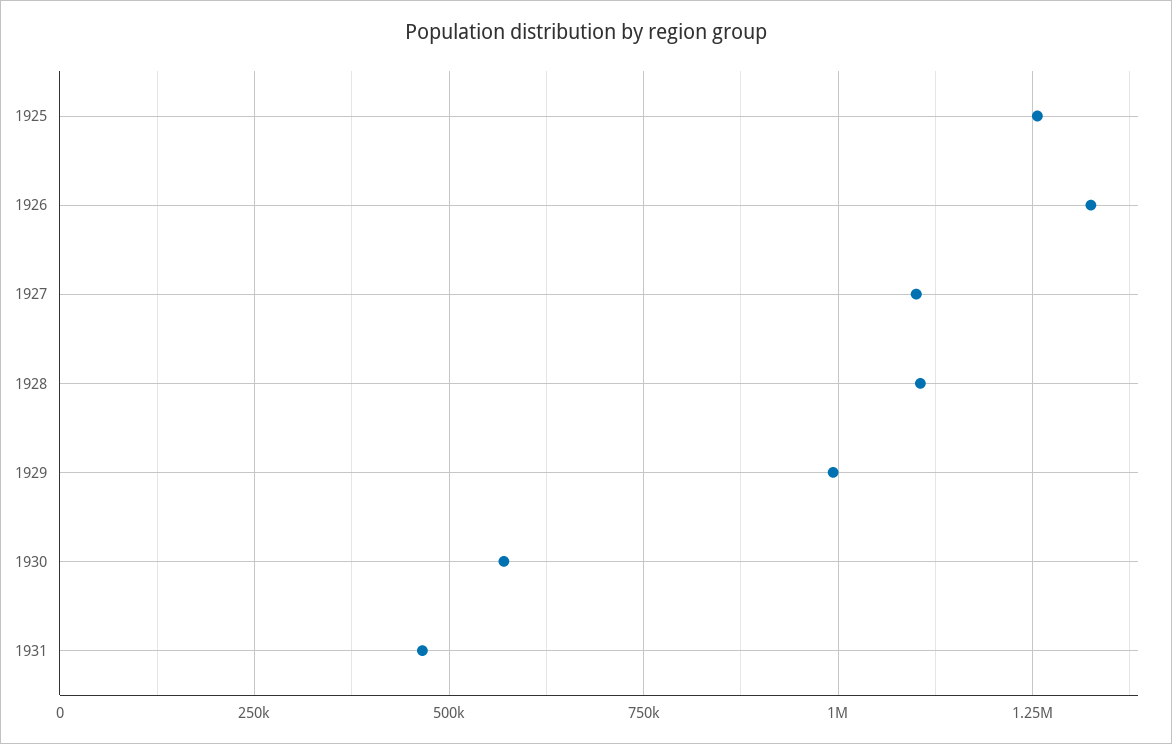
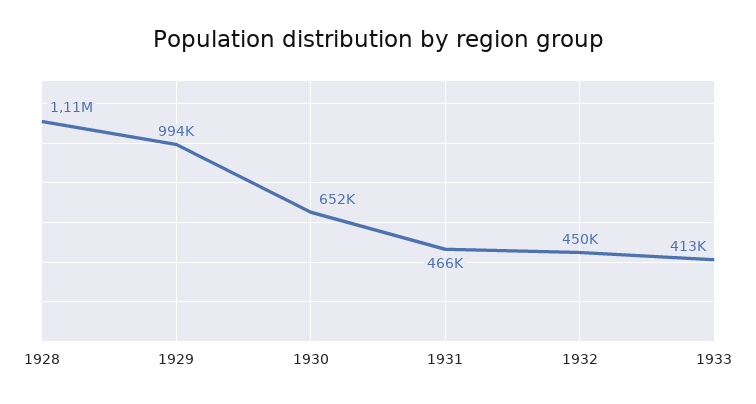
1925: 1250000 -> none
1926: 1325000 -> none
1927: 1100000 -> none
1930: 575000 -> 652000
1932: none -> 450000
1933: none -> 413000

